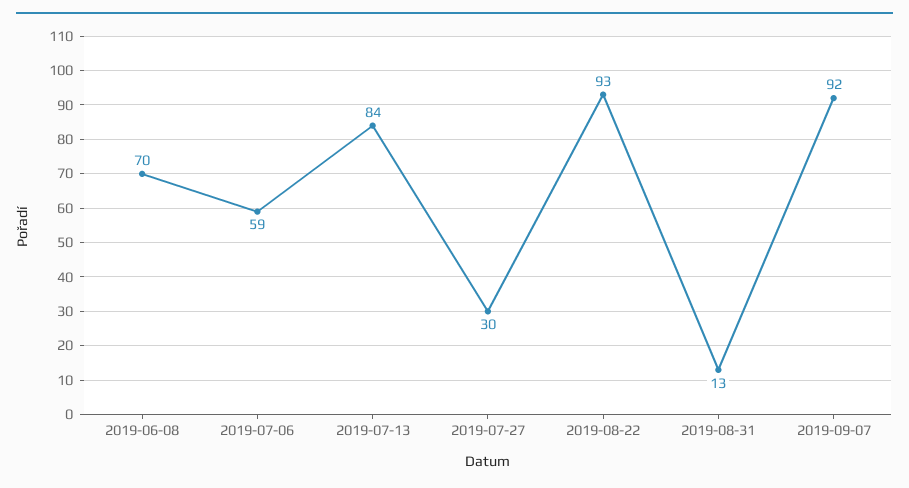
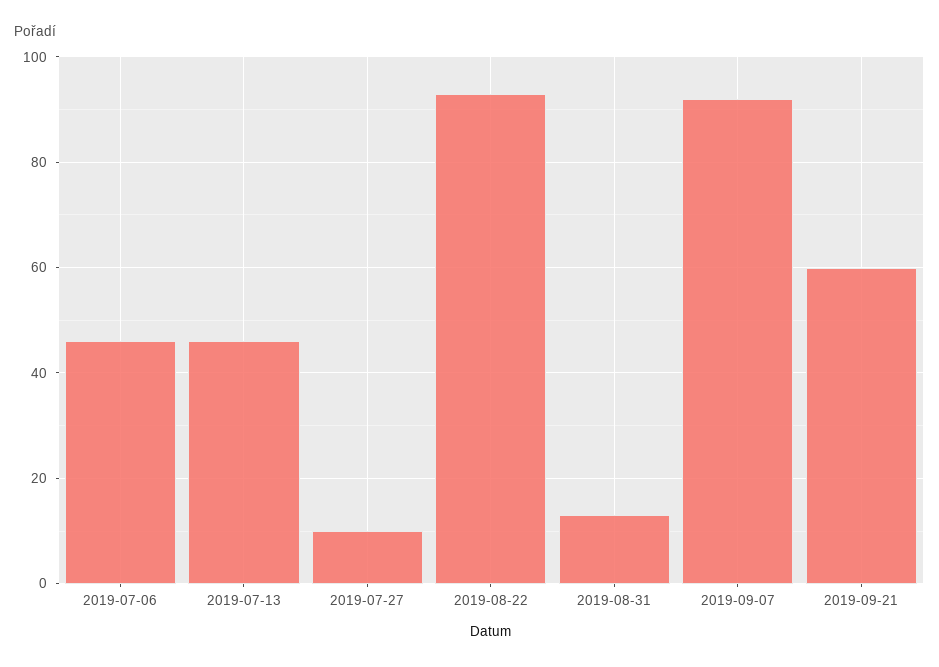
2019-06-08: 70 -> none
2019-07-06: 59 -> 45
2019-07-13: 84 -> 45
2019-07-27: 30 -> 10
2019-09-21: none -> 60

